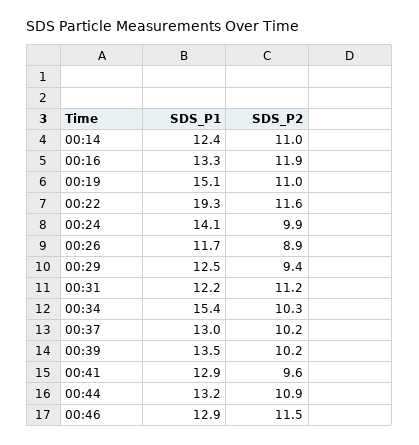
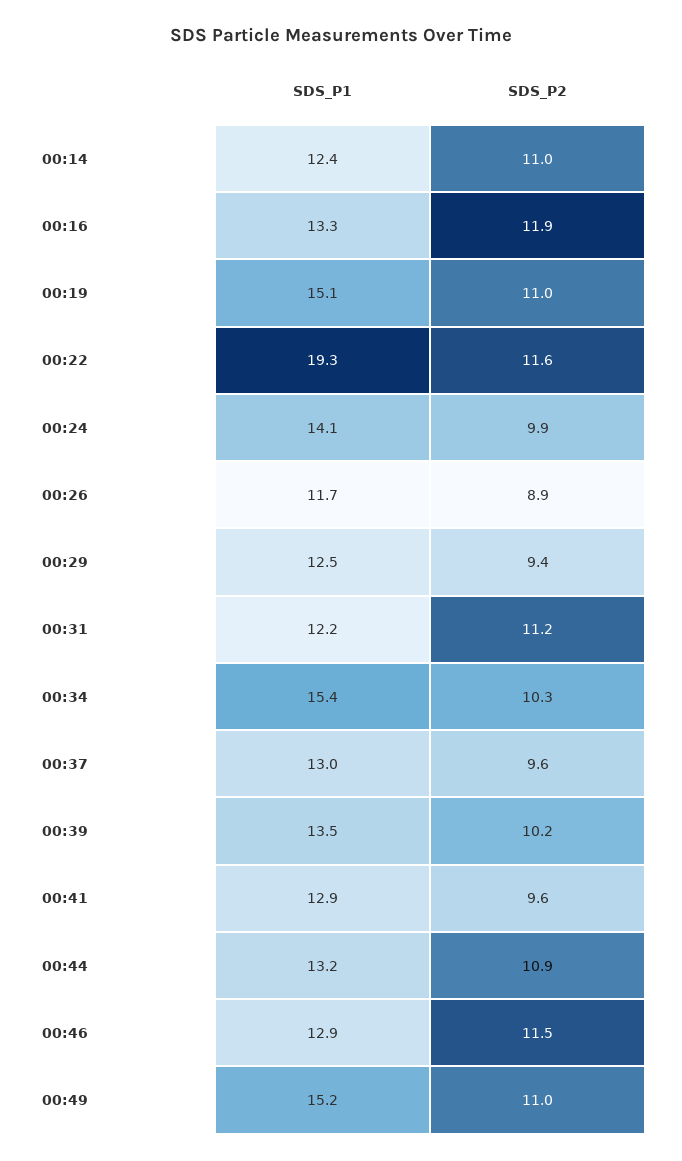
SDS_P2, 00:37: 10.2 -> 9.6
SDS_P1, 00:49: none -> 15.2
SDS_P2, 00:49: none -> 11

